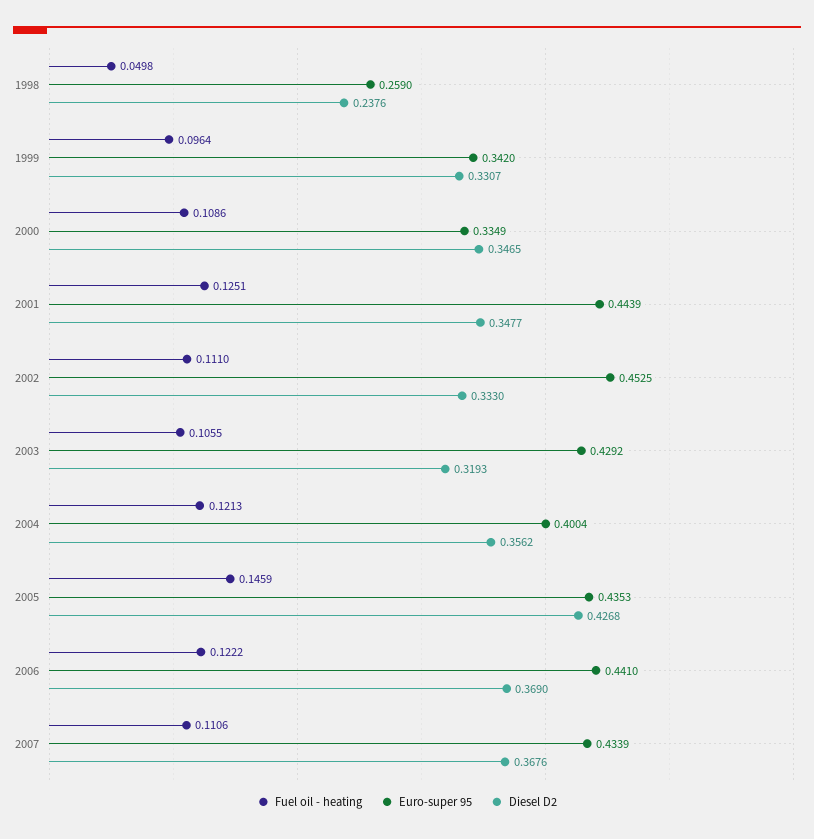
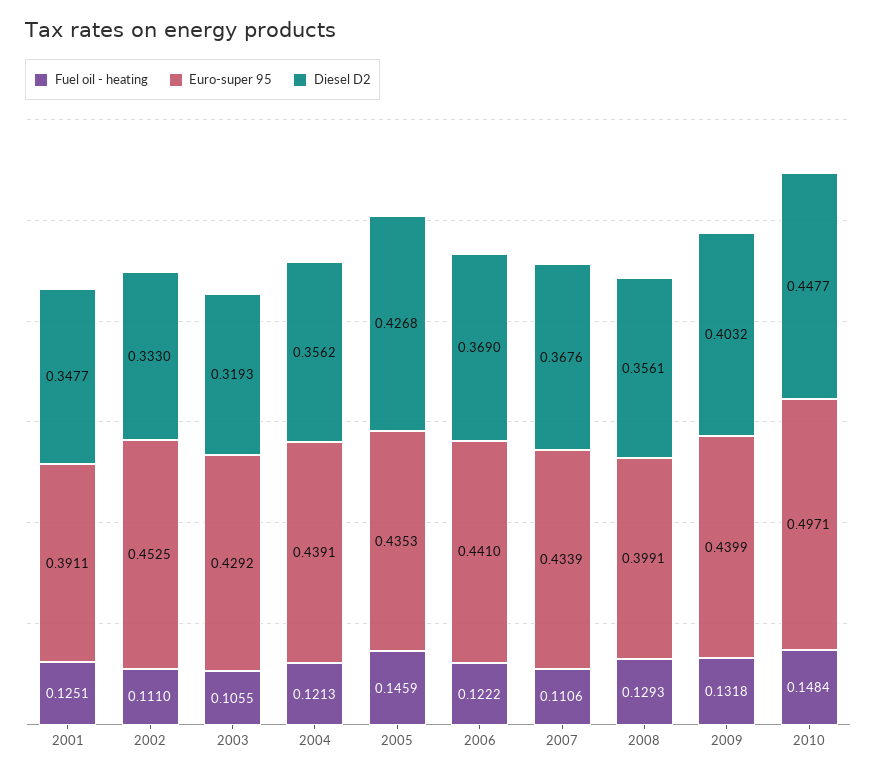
Fuel oil - heating, 1998: 0.0498 -> none
Euro-super 95, 1998: 0.259 -> none
Diesel D2, 1998: 0.2376 -> none
Fuel oil - heating, 1999: 0.0964 -> none
Euro-super 95, 1999: 0.342 -> none
Diesel D2, 1999: 0.3307 -> none
Fuel oil - heating, 2000: 0.1086 -> none
Euro-super 95, 2000: 0.3349 -> none
Diesel D2, 2000: 0.3465 -> none
Euro-super 95, 2001: 0.4439 -> 0.3911
Euro-super 95, 2004: 0.4004 -> 0.4391
Fuel oil - heating, 2008: none -> 0.1293
Euro-super 95, 2008: none -> 0.3991
Diesel D2, 2008: none -> 0.3561
Fuel oil - heating, 2009: none -> 0.1318
Euro-super 95, 2009: none -> 0.4399
Diesel D2, 2009: none -> 0.4032
Fuel oil - heating, 2010: none -> 0.1484
Euro-super 95, 2010: none -> 0.4971
Diesel D2, 2010: none -> 0.4477

